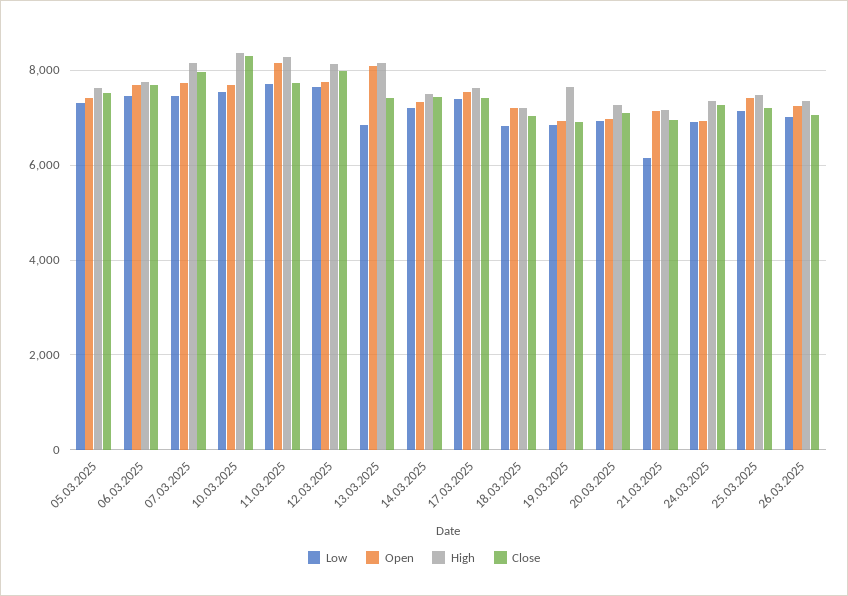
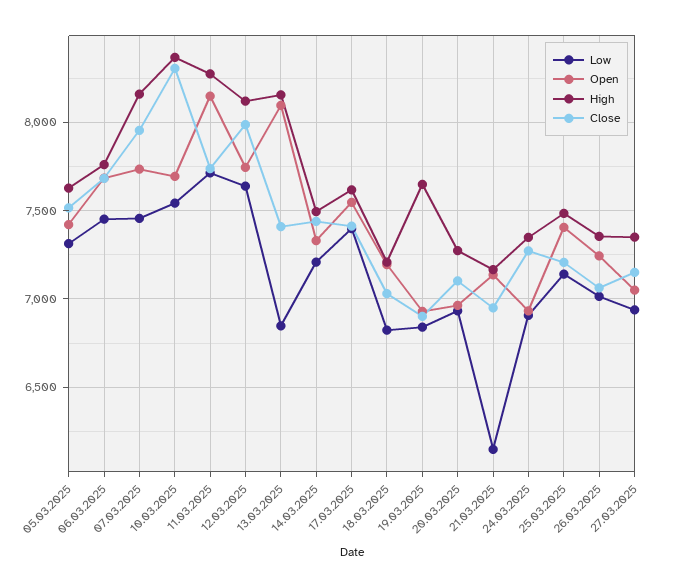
Low, 27.03.2025: none -> 6950
Open, 27.03.2025: none -> 7050
High, 27.03.2025: none -> 7350
Close, 27.03.2025: none -> 7150

